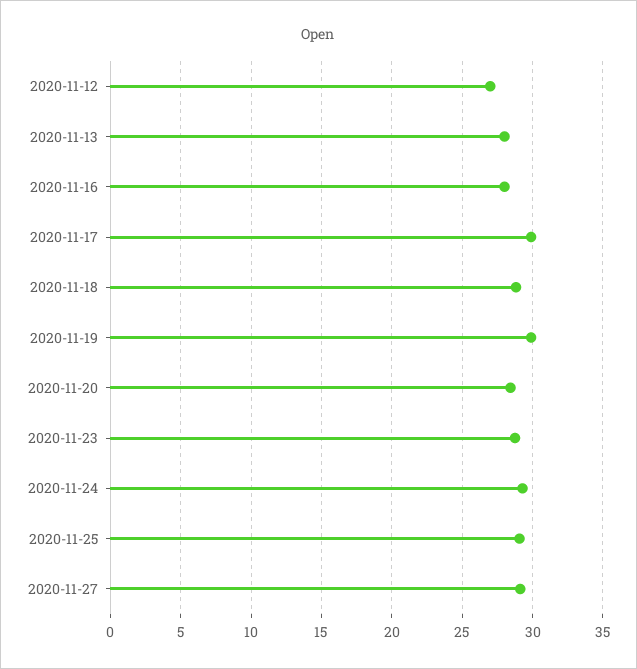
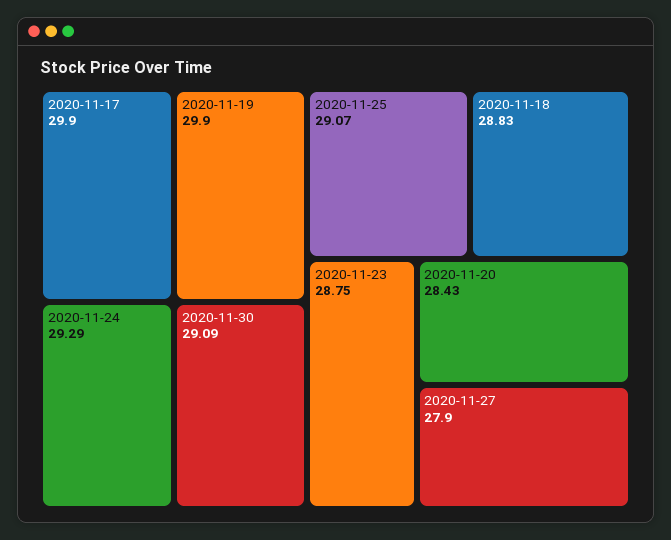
2020-11-12: 27 -> none
2020-11-13: 28 -> none
2020-11-16: 28 -> none
2020-11-27: 29 -> 27.9
2020-11-30: none -> 29.09

